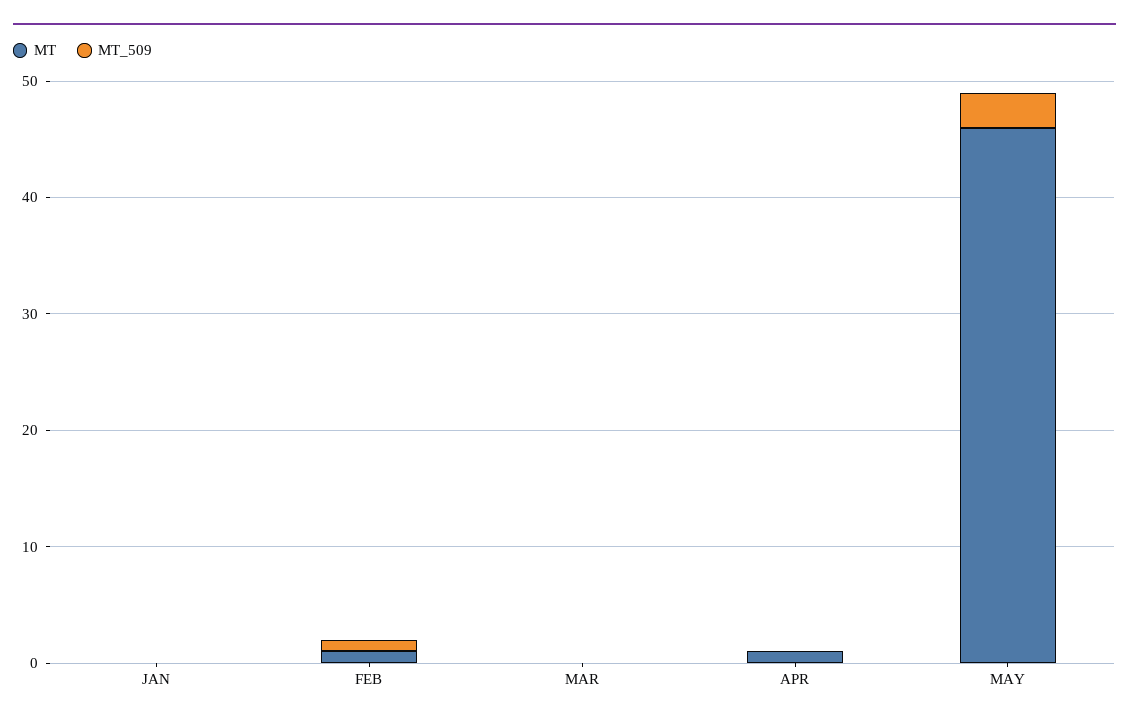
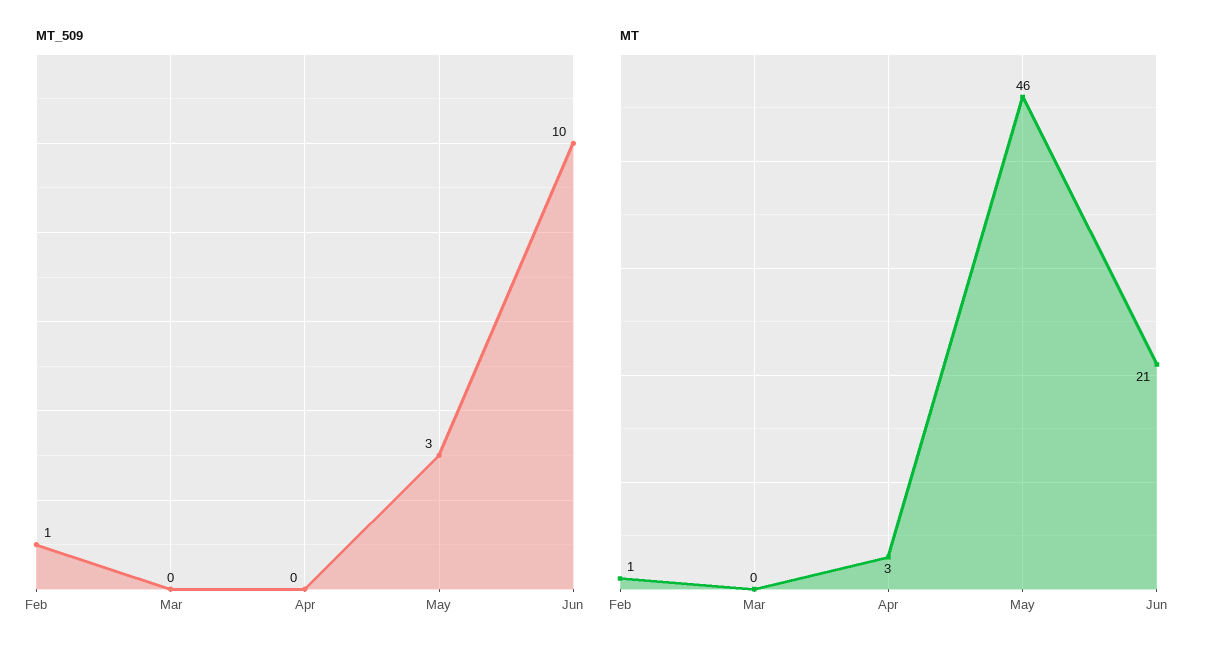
MT, JAN: 0 -> none
MT_509, JAN: 0 -> none
MT, APR: 1 -> 3
MT_509, Jun: none -> 10
MT, Jun: none -> 21

